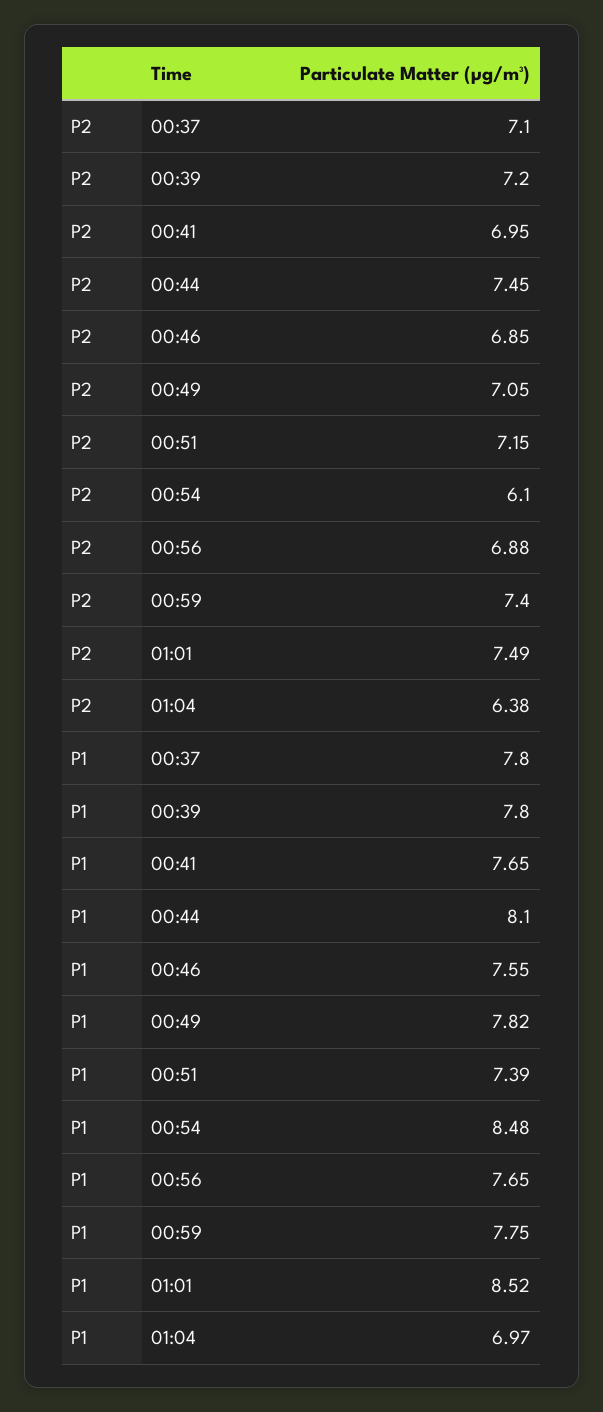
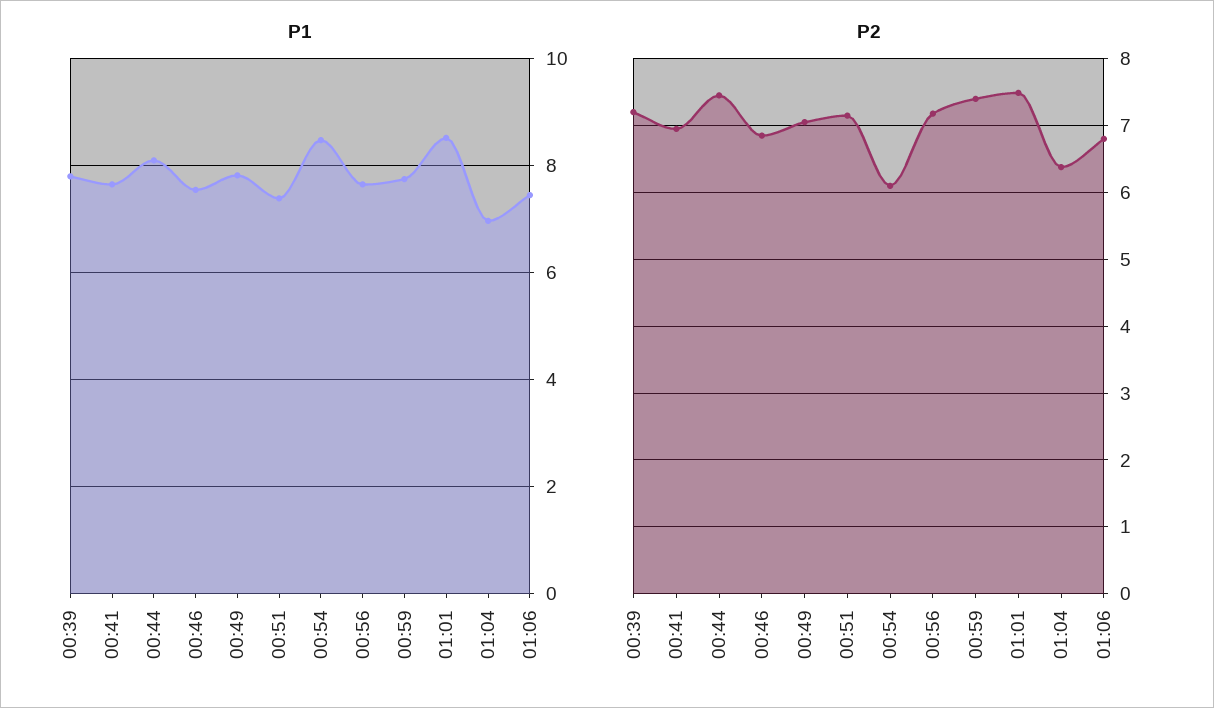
P2, 00:37: 7.1 -> none
P2, 00:56: 6.88 -> 7.2
P1, 00:37: 7.8 -> none
P1, 01:06: none -> 7.4
P2, 01:06: none -> 6.8

